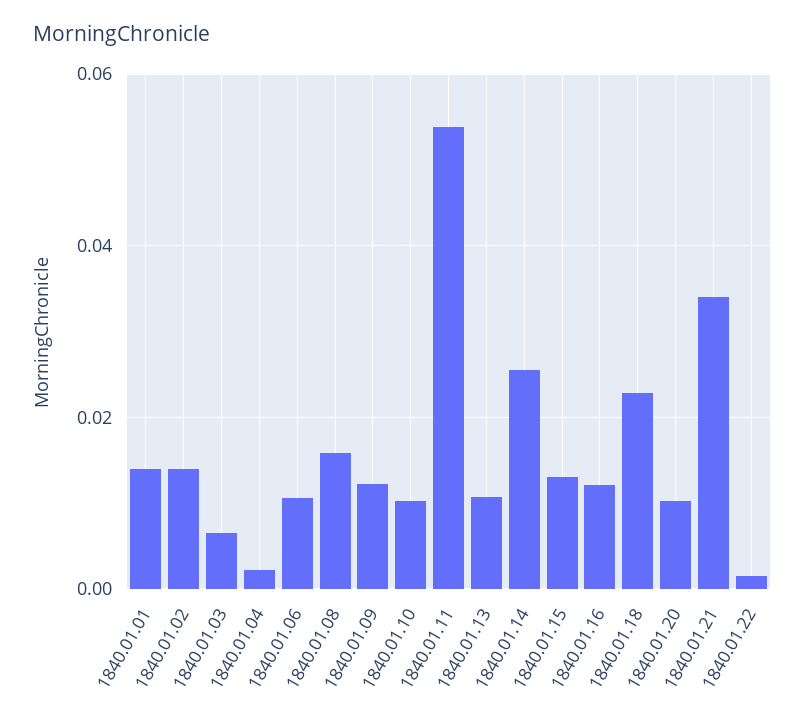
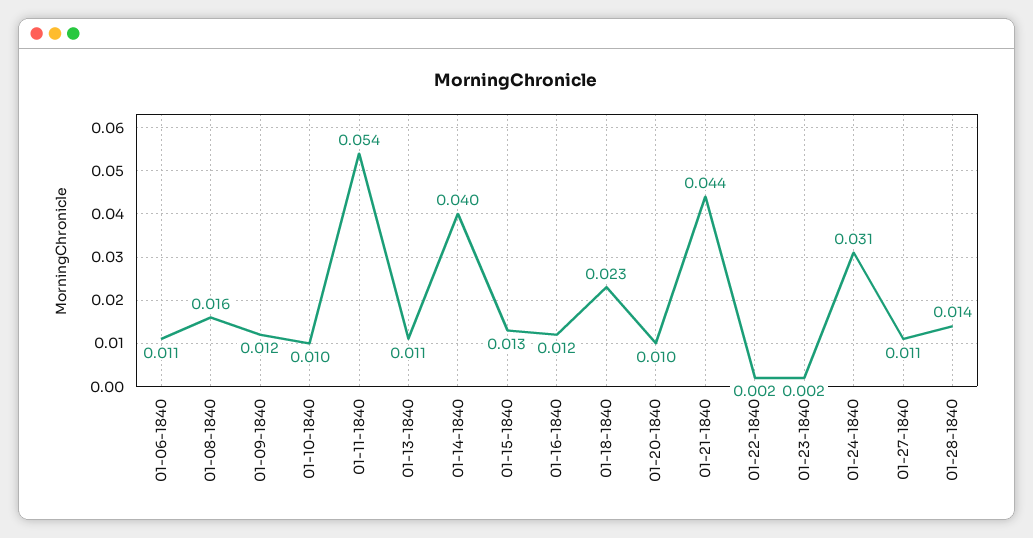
1840.01.01: 0.014 -> none
1840.01.02: 0.014 -> none
1840.01.03: 0.006 -> none
1840.01.04: 0.002 -> none
1840.01.14: 0.026 -> 0.04
1840.01.21: 0.034 -> 0.044
01-23-1840: none -> 0.002
01-24-1840: none -> 0.031
01-27-1840: none -> 0.011
01-28-1840: none -> 0.014

